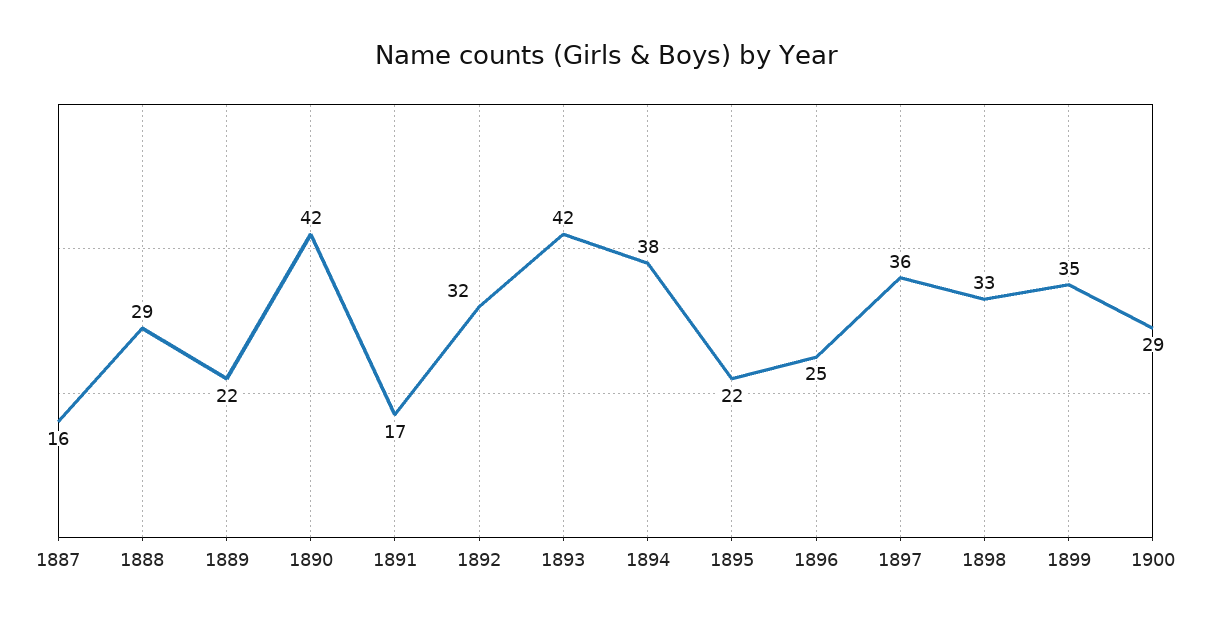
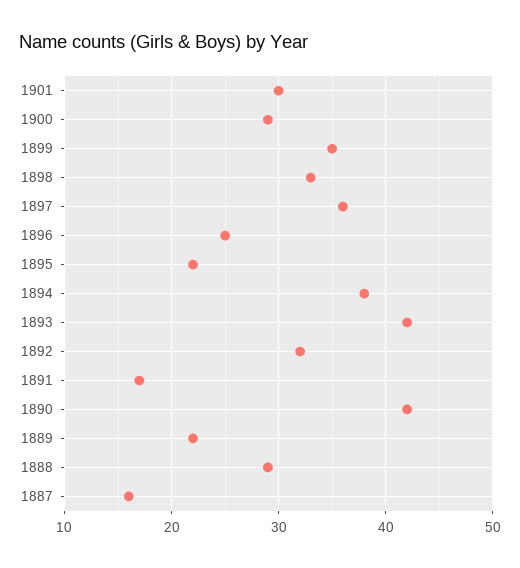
1901: none -> 30

